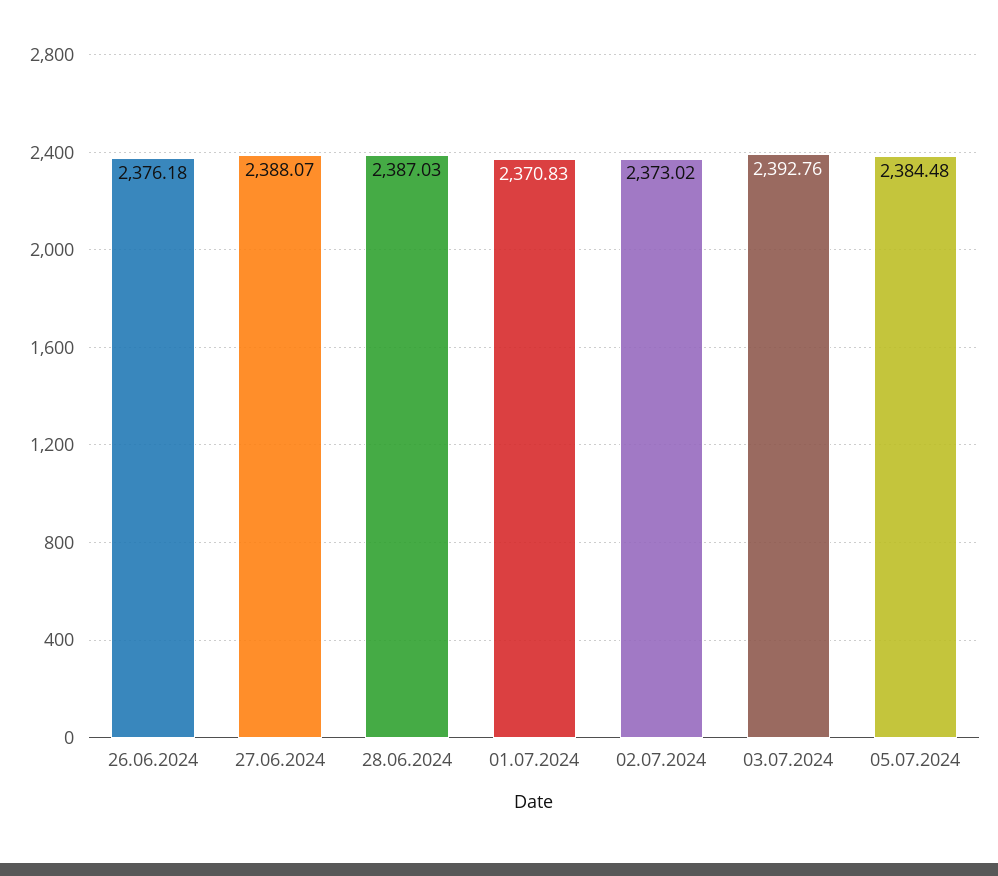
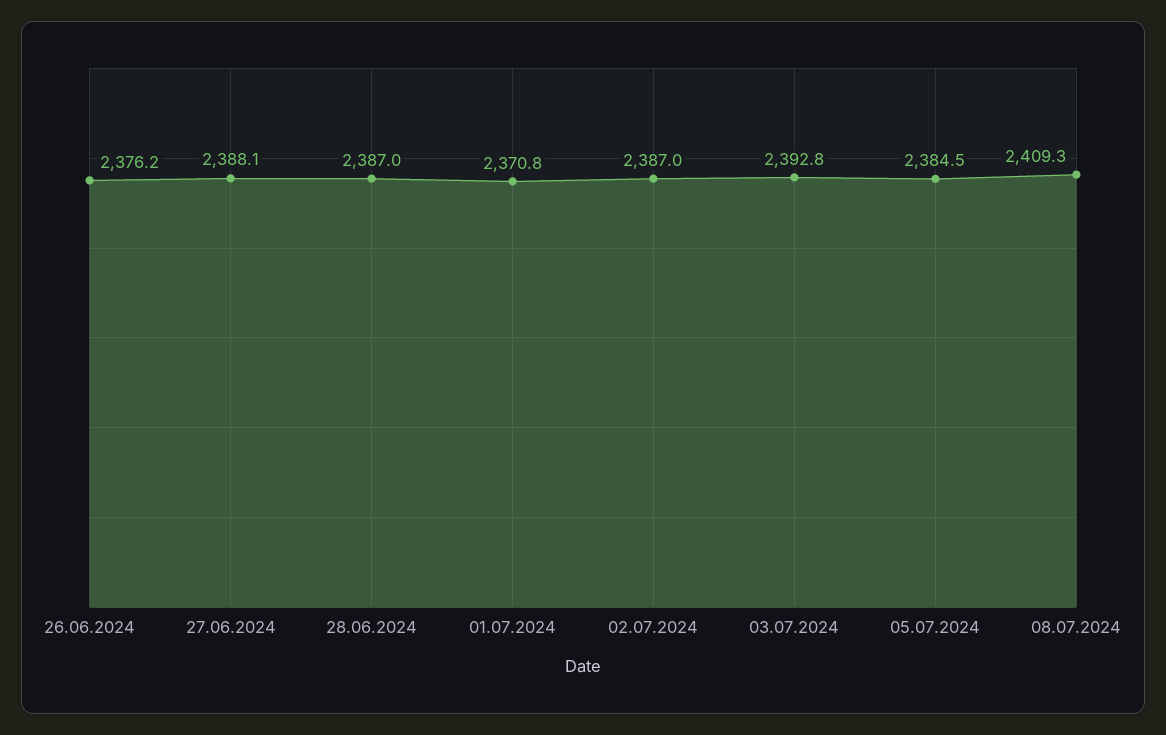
02.07.2024: 2373.02 -> 2387
08.07.2024: none -> 2409.3

